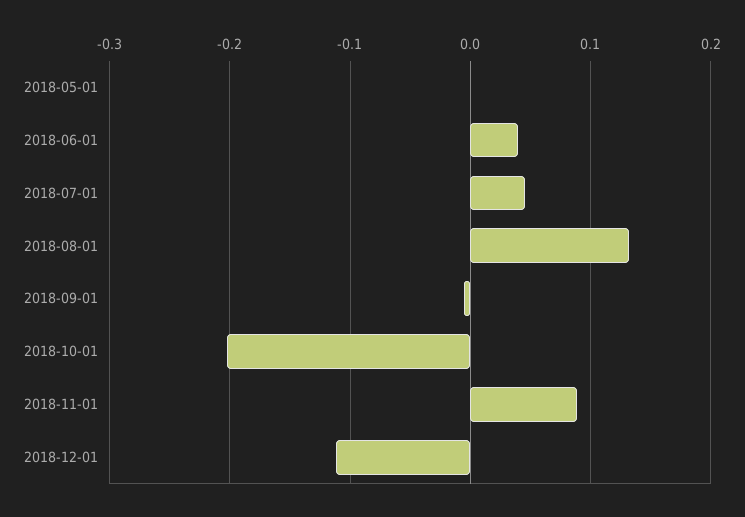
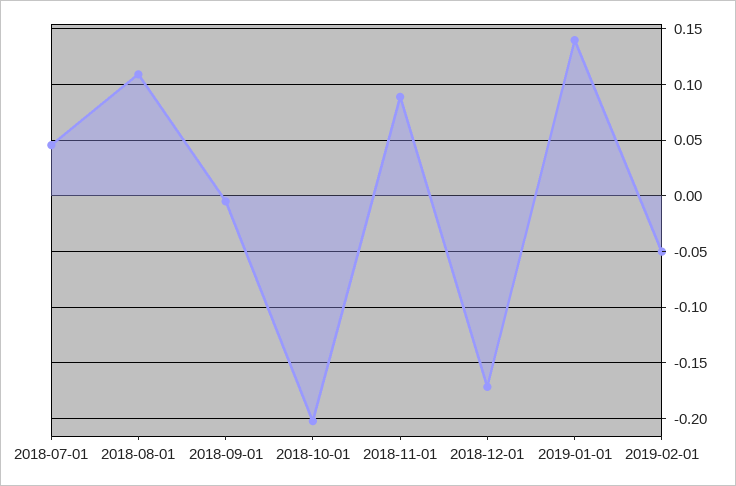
2018-05-01: 0 -> none
2018-06-01: 0.04 -> none
2018-08-01: 0.13 -> 0.11
2018-12-01: -0.11 -> -0.17
2019-01-01: none -> 0.14
2019-02-01: none -> -0.05

